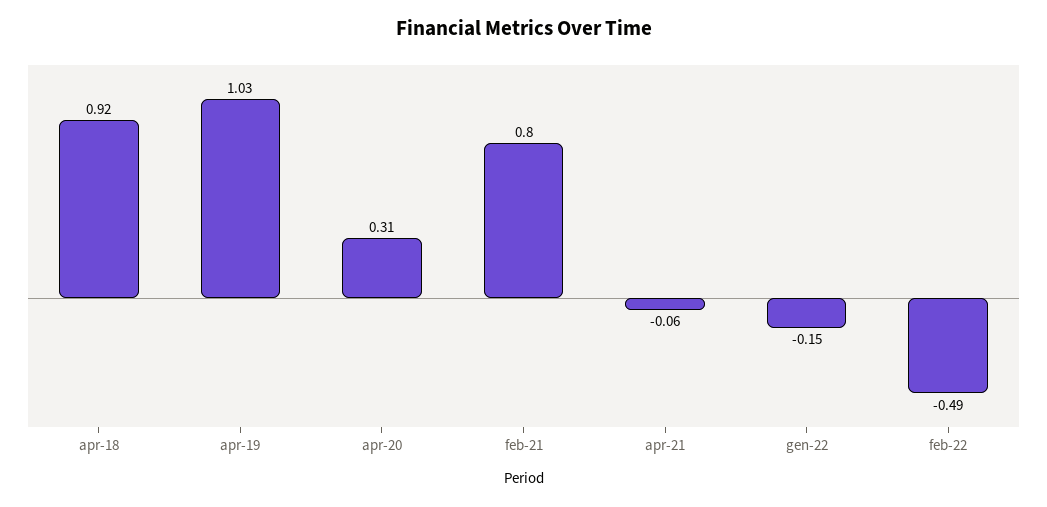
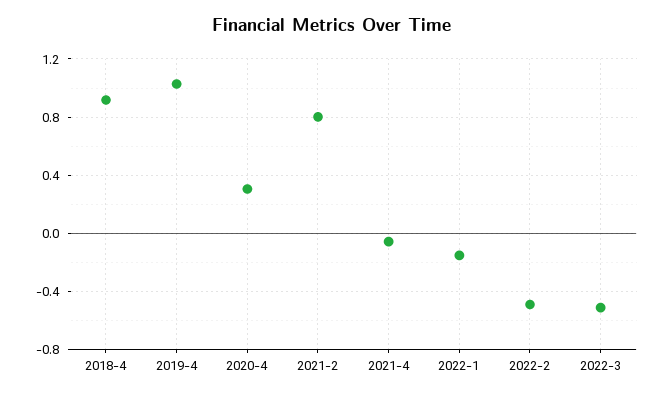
2022-3: none -> -0.5

